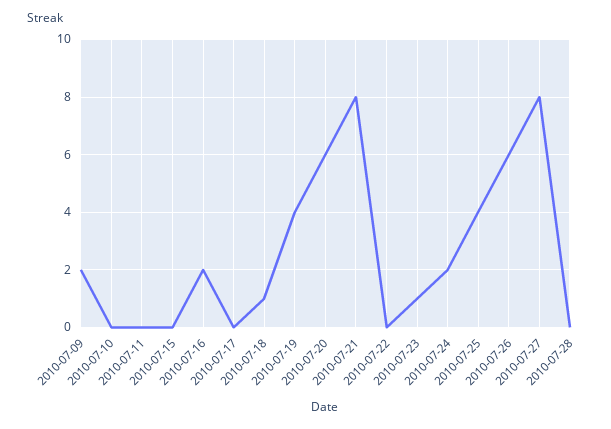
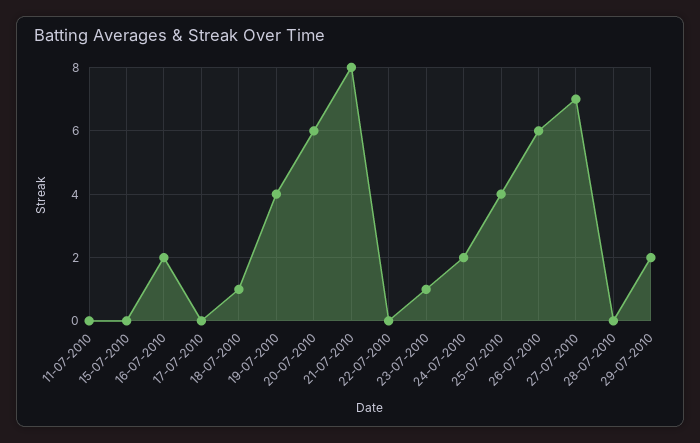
2010-07-09: 2 -> none
2010-07-10: 0 -> none
2010-07-27: 8 -> 7
29-07-2010: none -> 2

